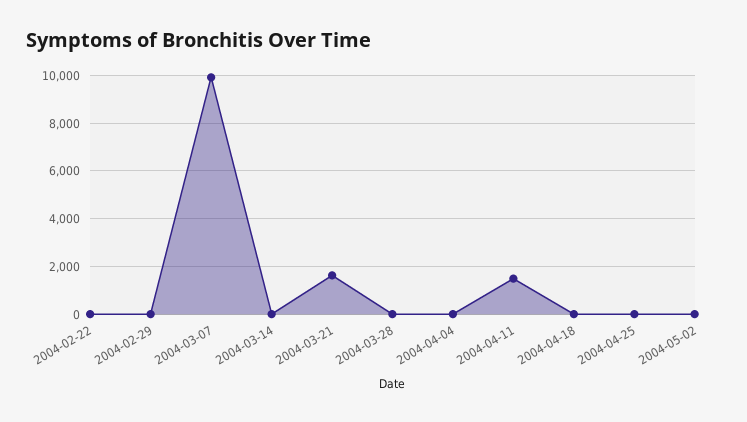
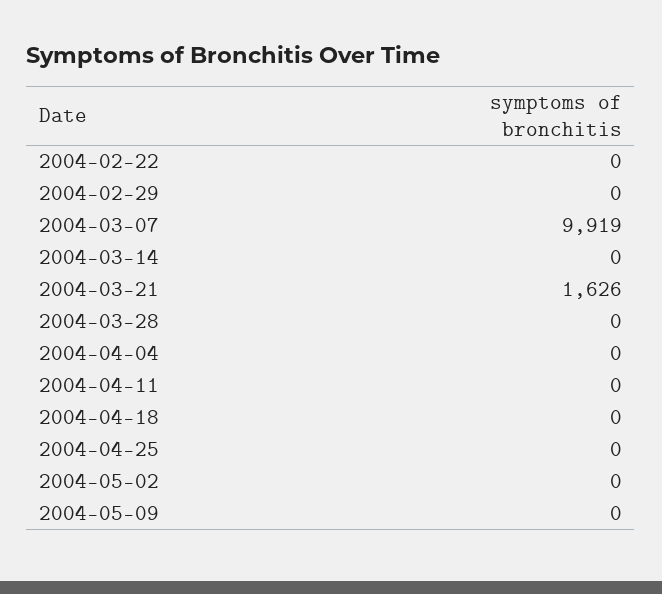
2004-04-11: 1500 -> 0
2004-05-09: none -> 0

